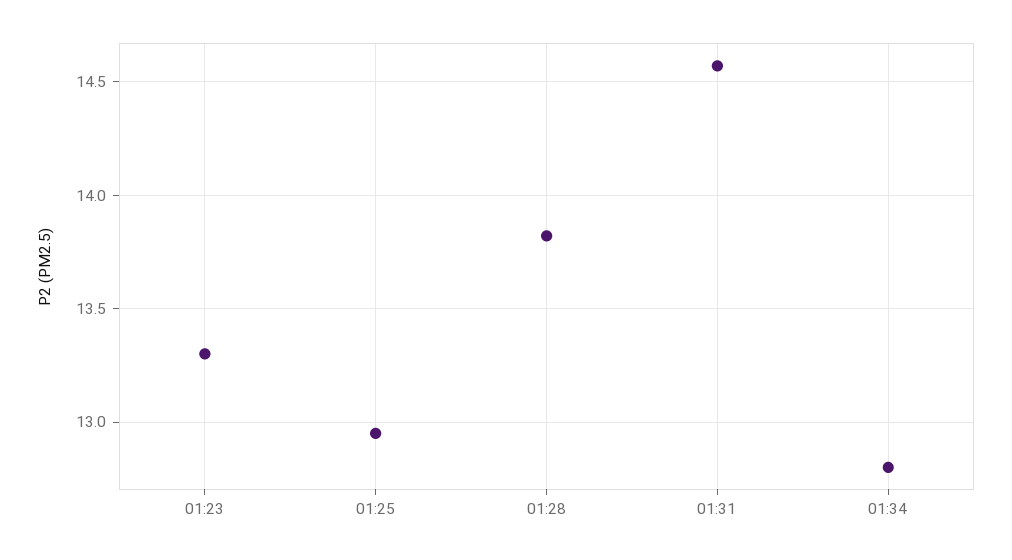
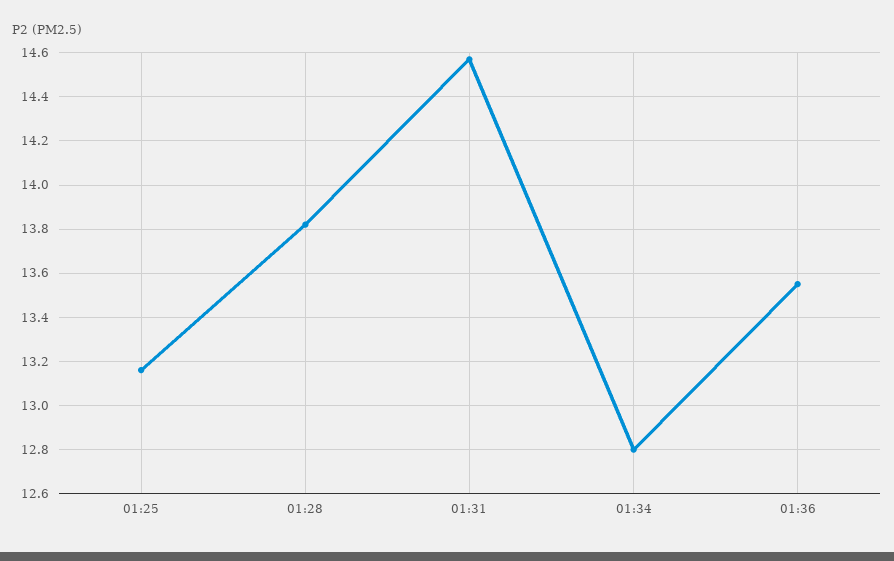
01:23: 13.3 -> none
01:25: 12.95 -> 13.15
01:36: none -> 13.55

